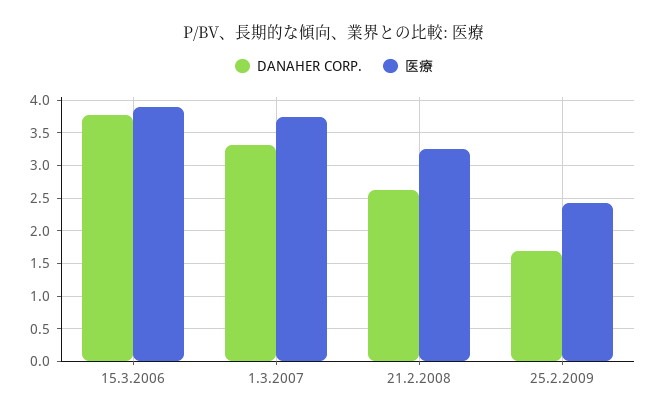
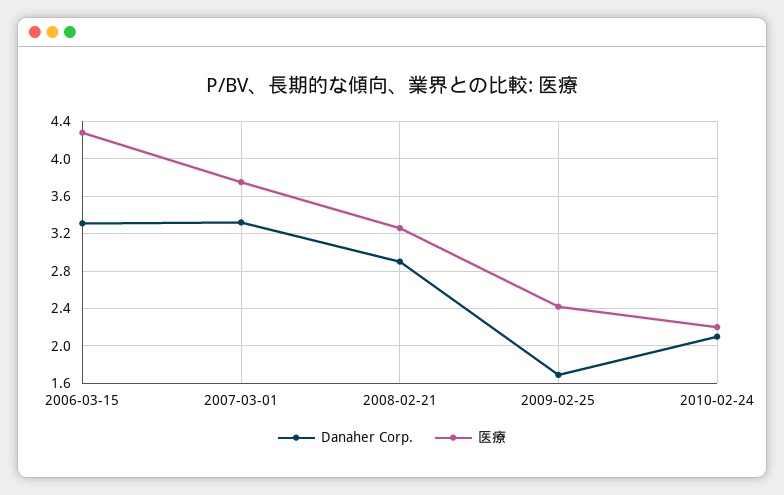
DANAHER CORP., 15.3.2006: 3.8 -> 3.3
医療, 15.3.2006: 3.9 -> 4.3
DANAHER CORP., 21.2.2008: 2.6 -> 2.9
DANAHER CORP., 2010-02-24: none -> 2.1
医療, 2010-02-24: none -> 2.2

